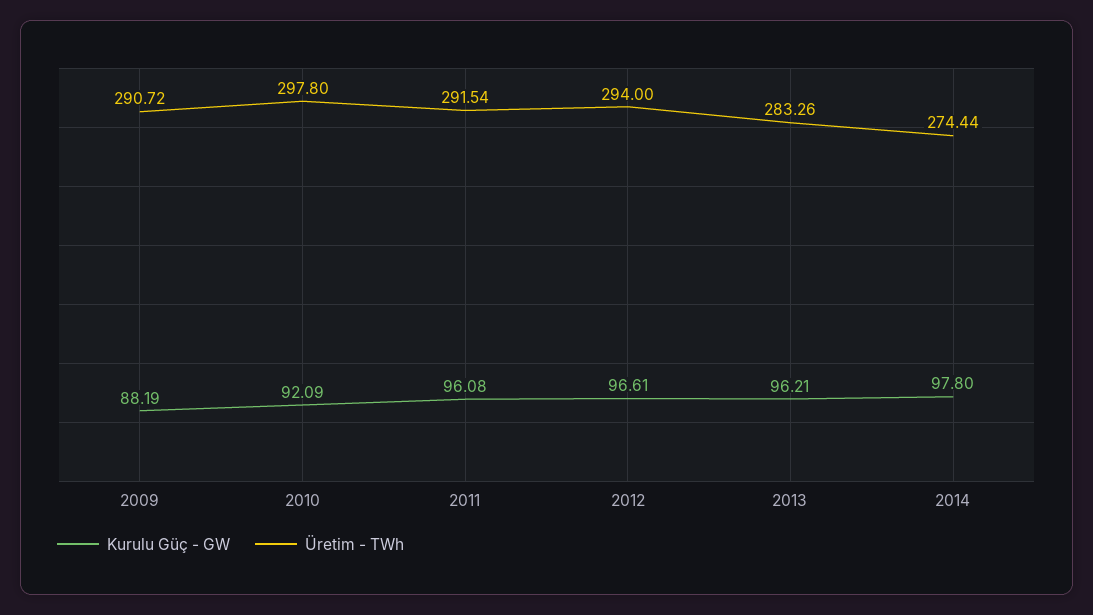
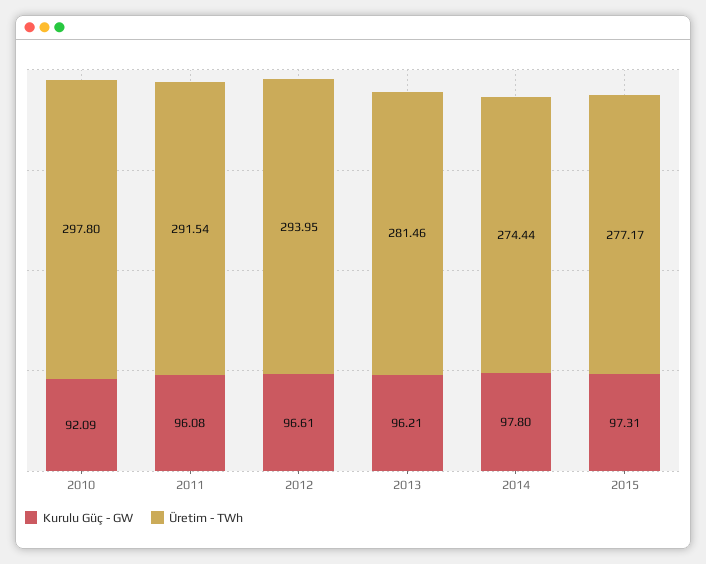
Kurulu Güç - GW, 2009: 88.19 -> none
Üretim - TWh, 2009: 290.72 -> none
Üretim - TWh, 2012: 294 -> 293.95
Üretim - TWh, 2013: 283.26 -> 281.46
Kurulu Güç - GW, 2015: none -> 97.31
Üretim - TWh, 2015: none -> 277.17

